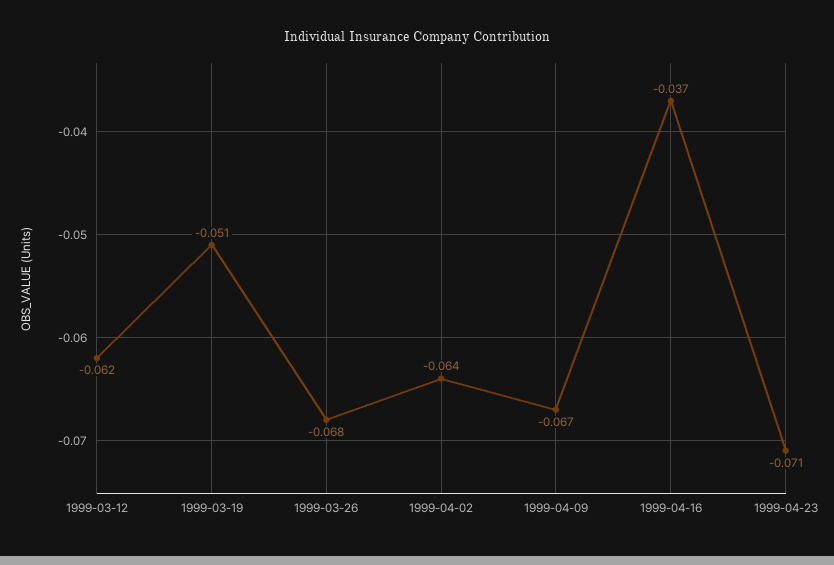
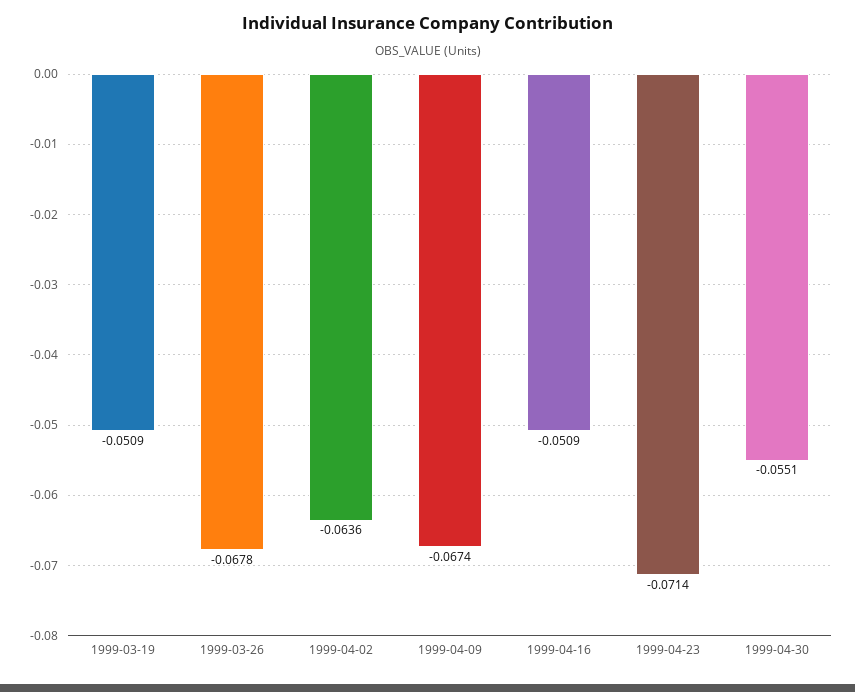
1999-03-12: -0.062 -> none
1999-04-16: -0.037 -> -0.0509
1999-04-30: none -> -0.0551

